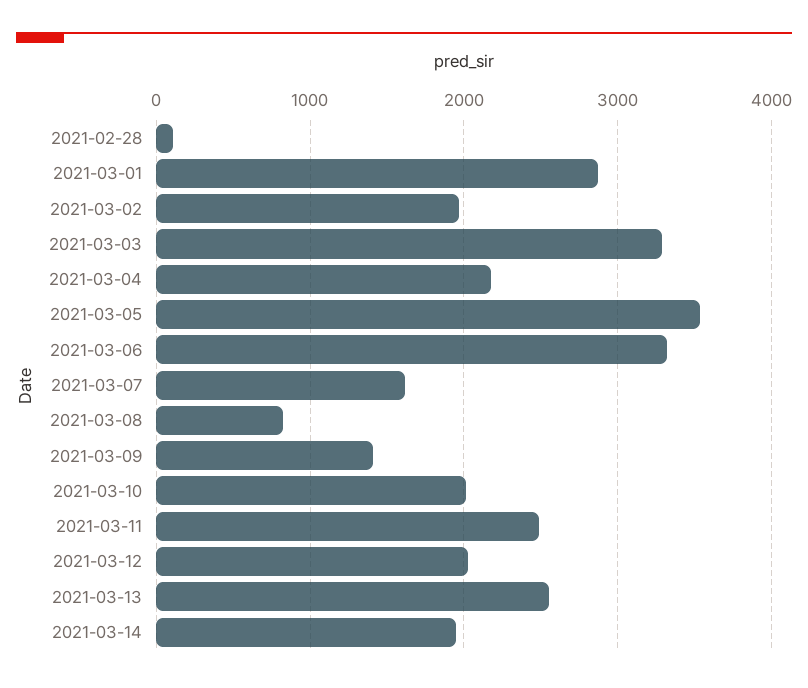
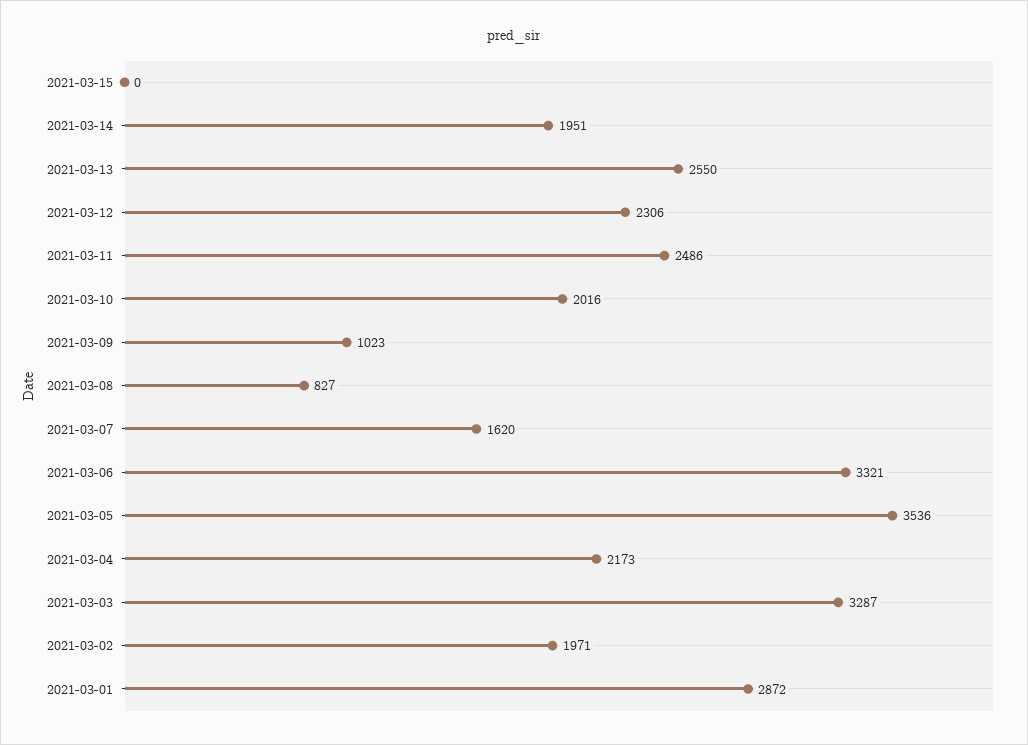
2021-02-28: 100 -> none
2021-03-09: 1400 -> 1023
2021-03-12: 2000 -> 2306
2021-03-15: none -> 0

